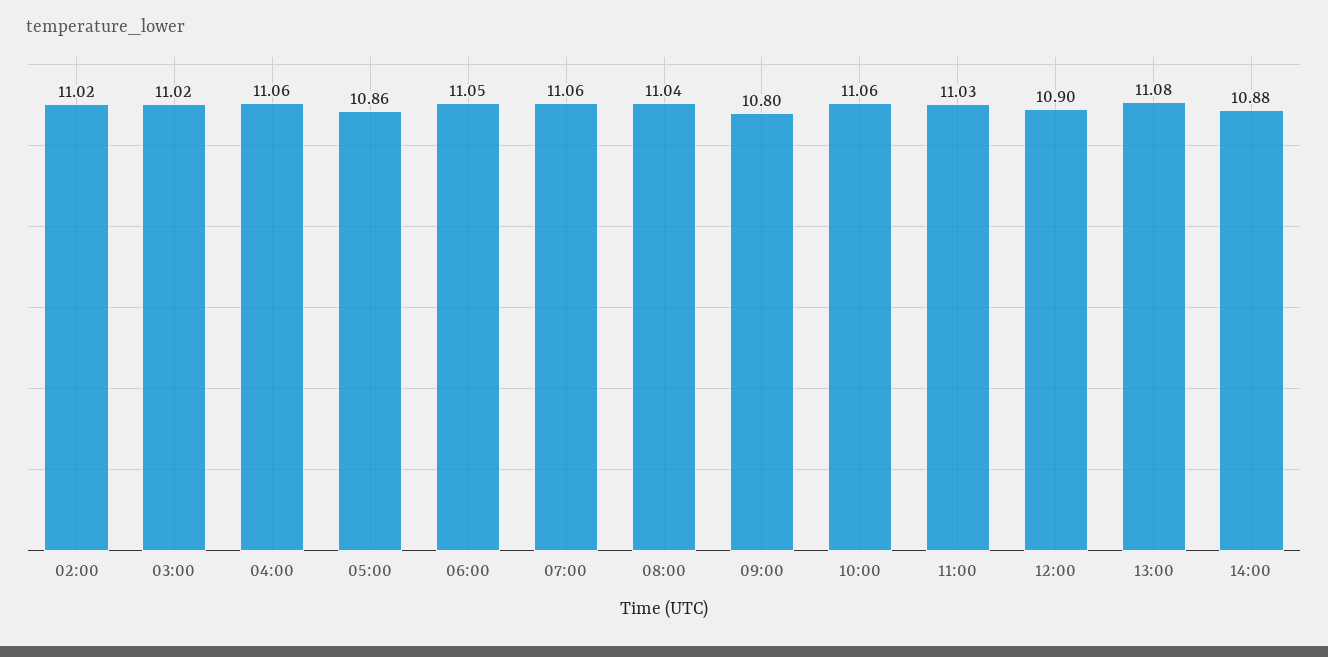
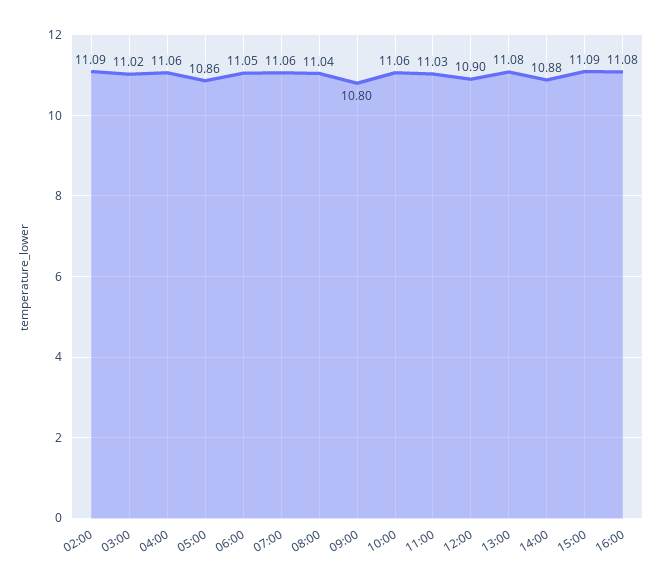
02:00: 11.02 -> 11.09
15:00: none -> 11.09
16:00: none -> 11.08

